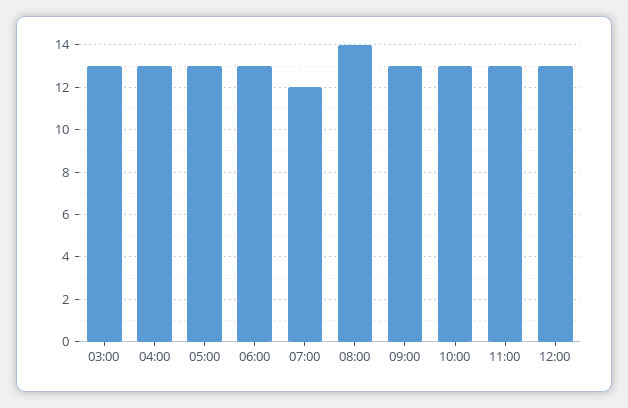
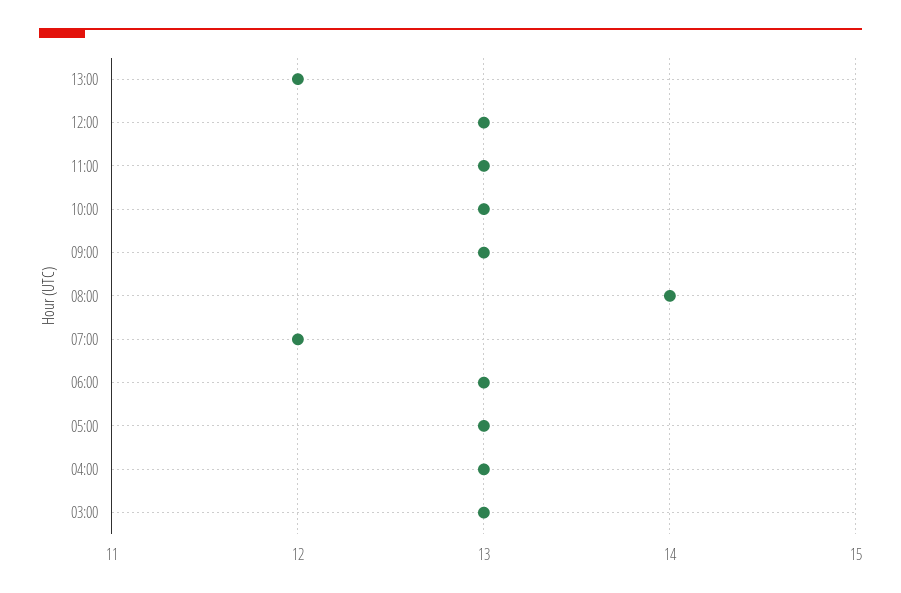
13:00: none -> 12

